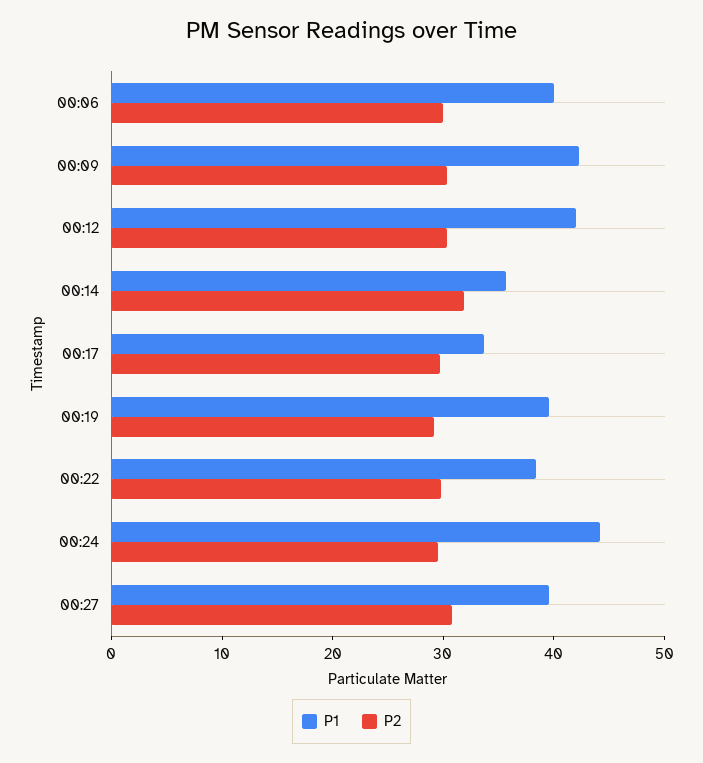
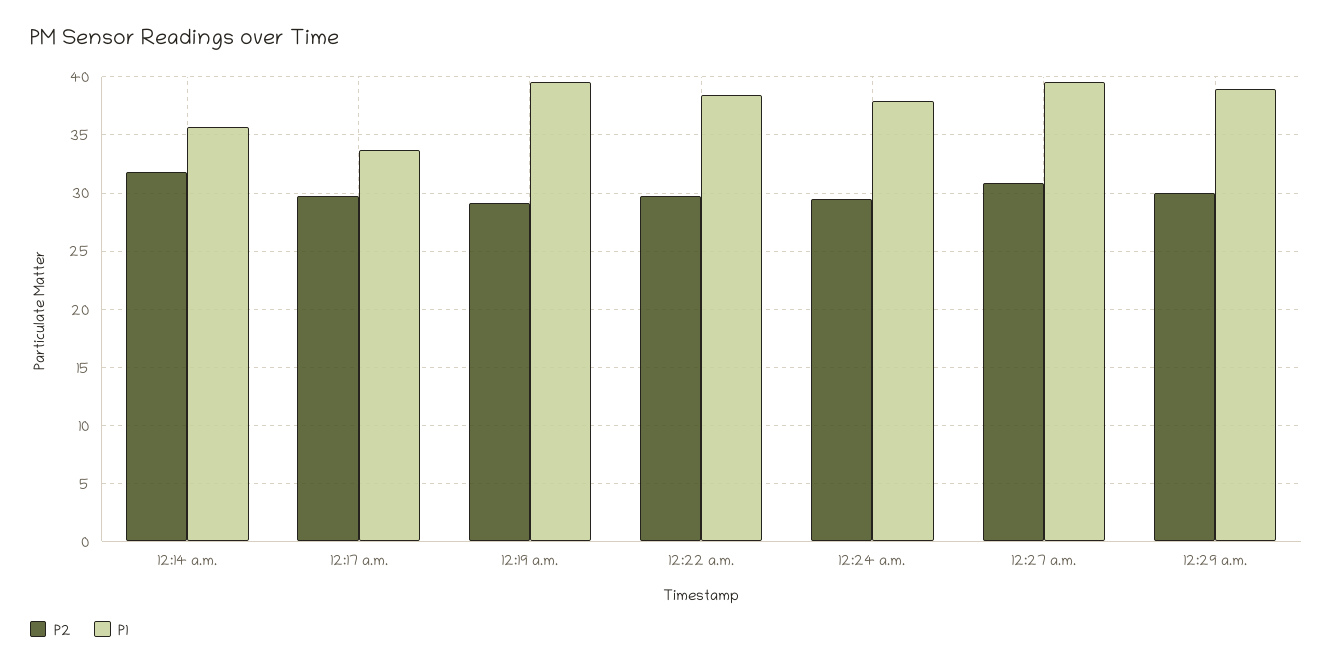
P1, 00:06: 40 -> none
P2, 00:06: 30 -> none
P1, 00:09: 42 -> none
P2, 00:09: 30 -> none
P1, 00:12: 42 -> none
P2, 00:12: 30 -> none
P1, 00:24: 44 -> 38
P2, 12:29 a.m.: none -> 30
P1, 12:29 a.m.: none -> 39

